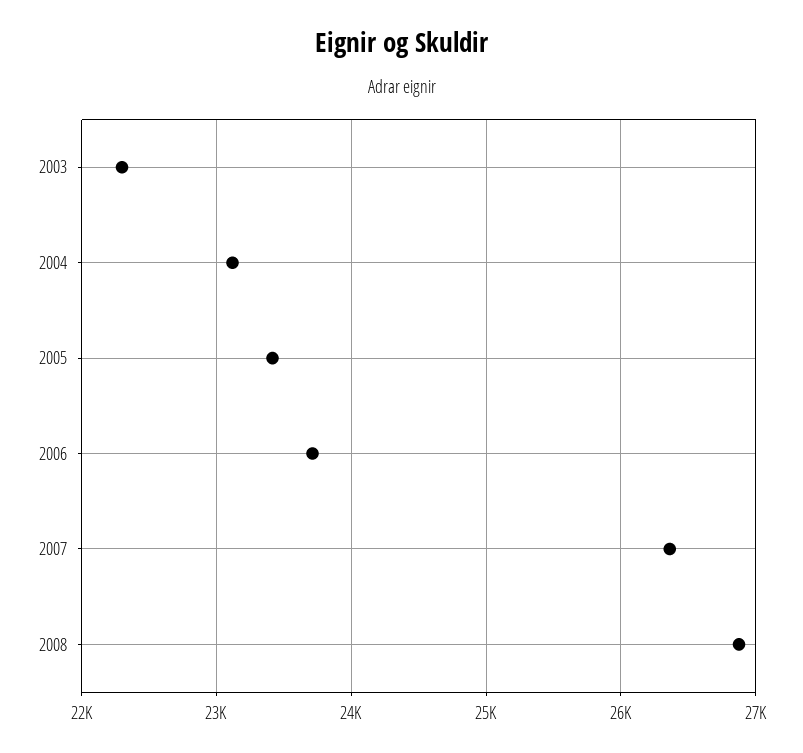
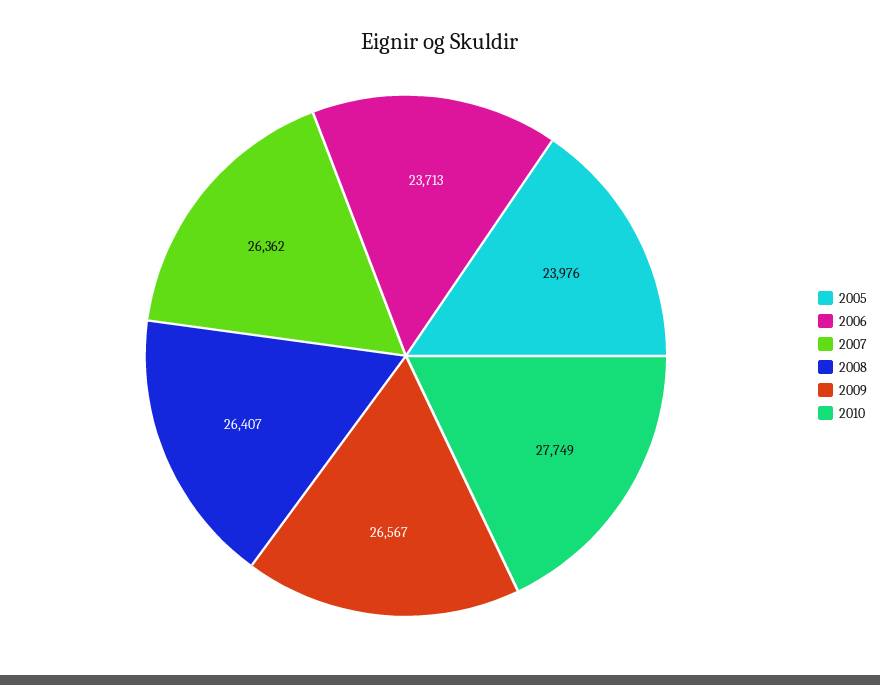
2003: 22300 -> none
2004: 23100 -> none
2005: 23400 -> 23976
2008: 26900 -> 26407
2009: none -> 26567
2010: none -> 27749

